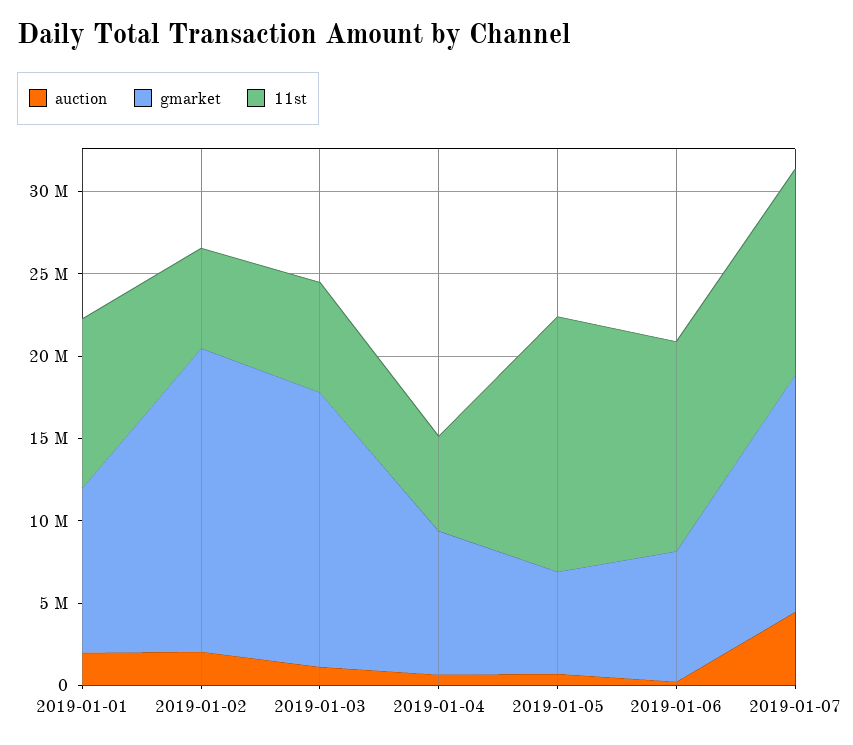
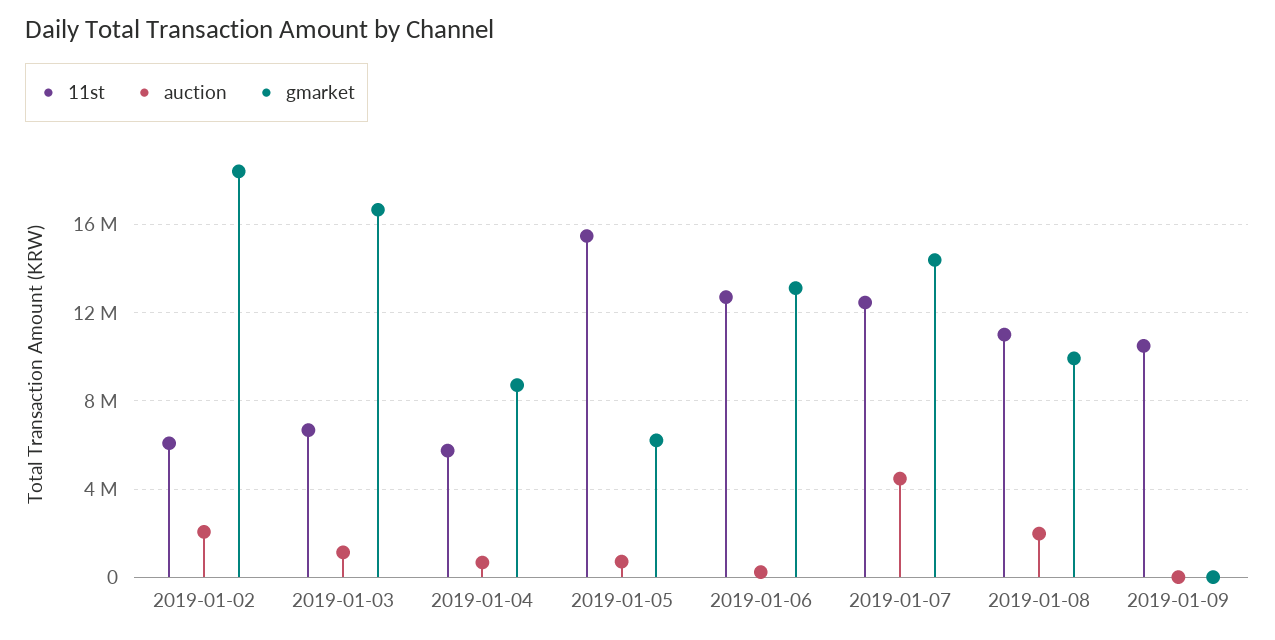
auction, 2019-01-01: 2000000 -> none
gmarket, 2019-01-01: 10000000 -> none
11st, 2019-01-01: 10000000 -> none
gmarket, 2019-01-06: 8000000 -> 13000000
11st, 2019-01-08: none -> 11000000
auction, 2019-01-08: none -> 2000000
gmarket, 2019-01-08: none -> 10000000
11st, 2019-01-09: none -> 10500000
auction, 2019-01-09: none -> 0
gmarket, 2019-01-09: none -> 0

